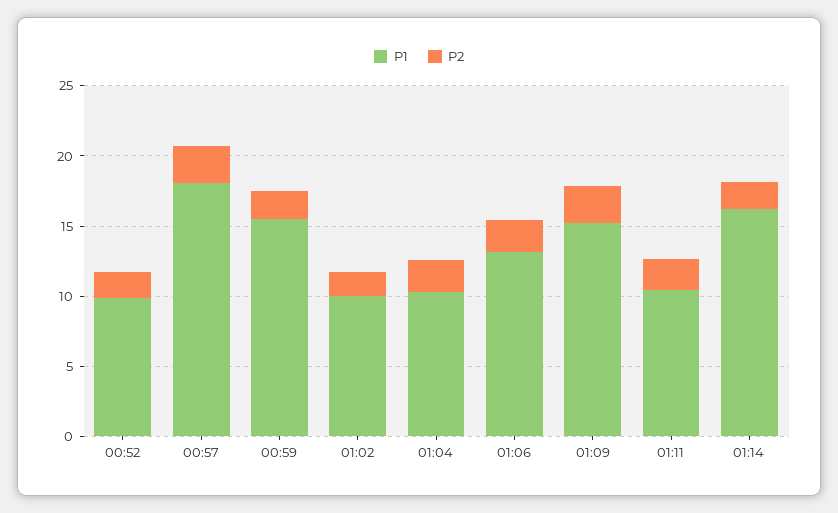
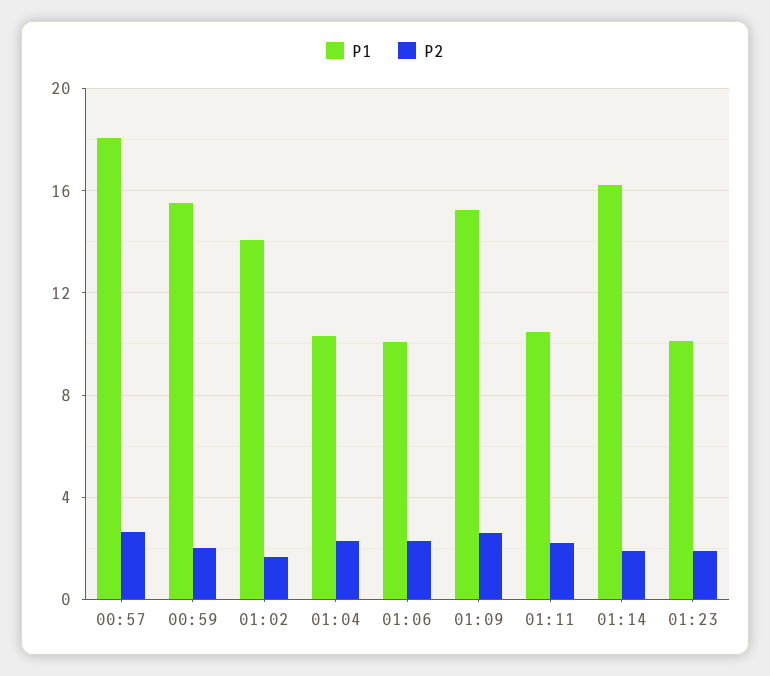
P1, 00:52: 10 -> none
P2, 00:52: 2 -> none
P1, 01:02: 10 -> 14
P1, 01:06: 13 -> 10
P1, 01:23: none -> 10
P2, 01:23: none -> 2

